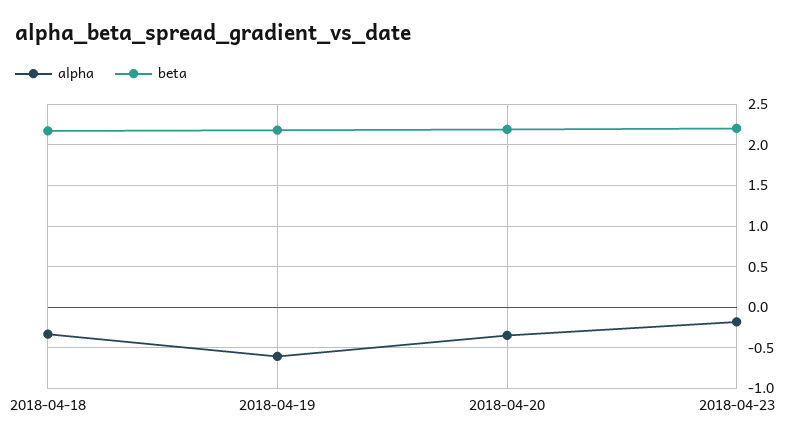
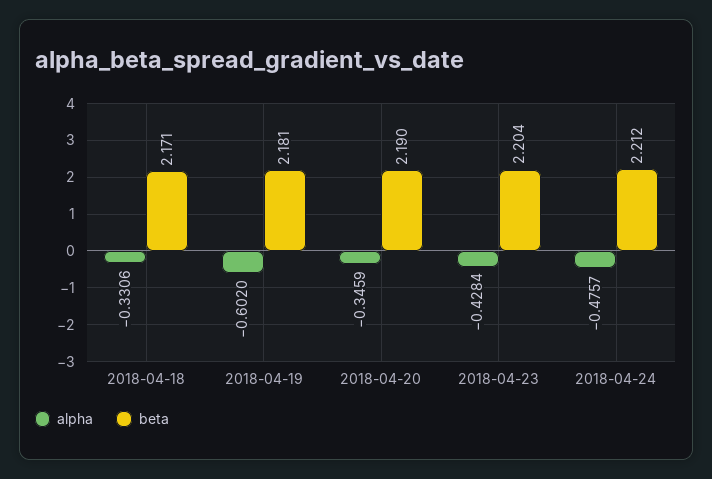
alpha, 2018-04-23: -0.2 -> -0.4284
alpha, 2018-04-24: none -> -0.4757
beta, 2018-04-24: none -> 2.212

